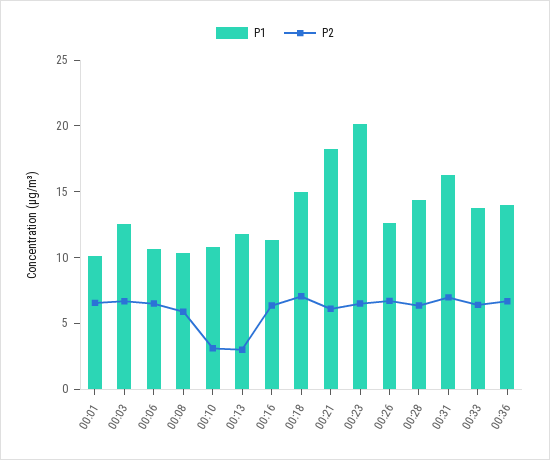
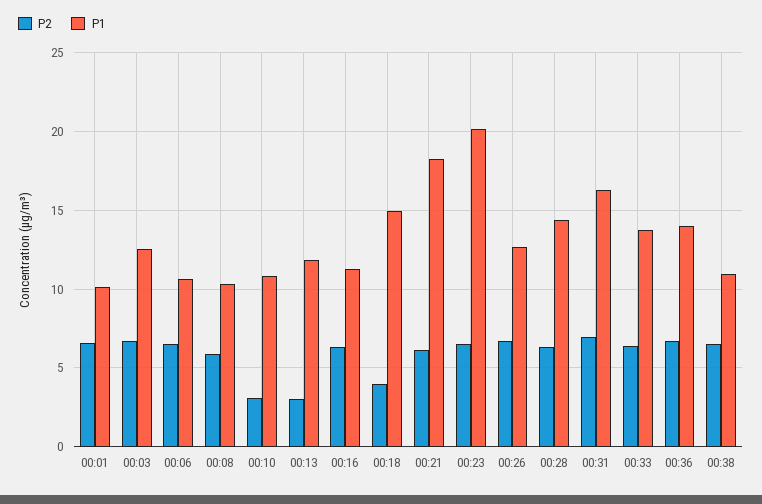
P2, 00:18: 7 -> 4
P2, 00:38: none -> 6.5
P1, 00:38: none -> 11

